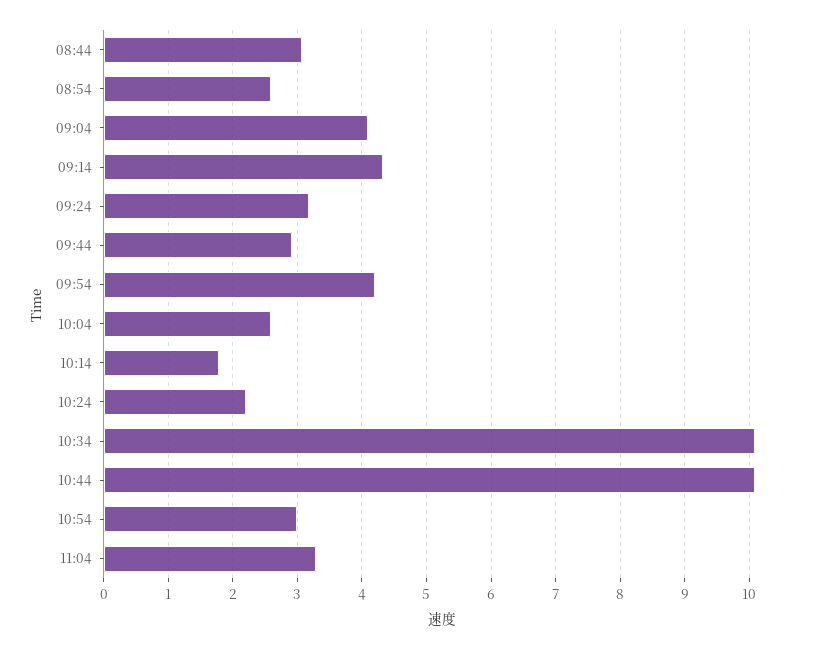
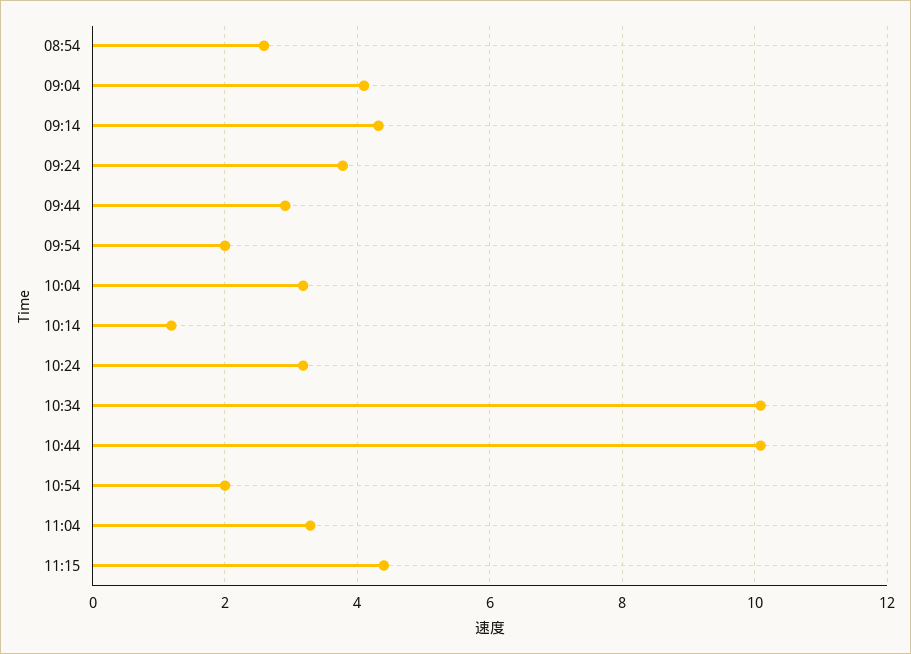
08:44: 3.1 -> none
09:24: 3.2 -> 3.8
09:54: 4.2 -> 2
10:04: 2.6 -> 3.2
10:14: 1.8 -> 1.2
10:24: 2.2 -> 3.2
10:54: 3 -> 2
11:15: none -> 4.4

